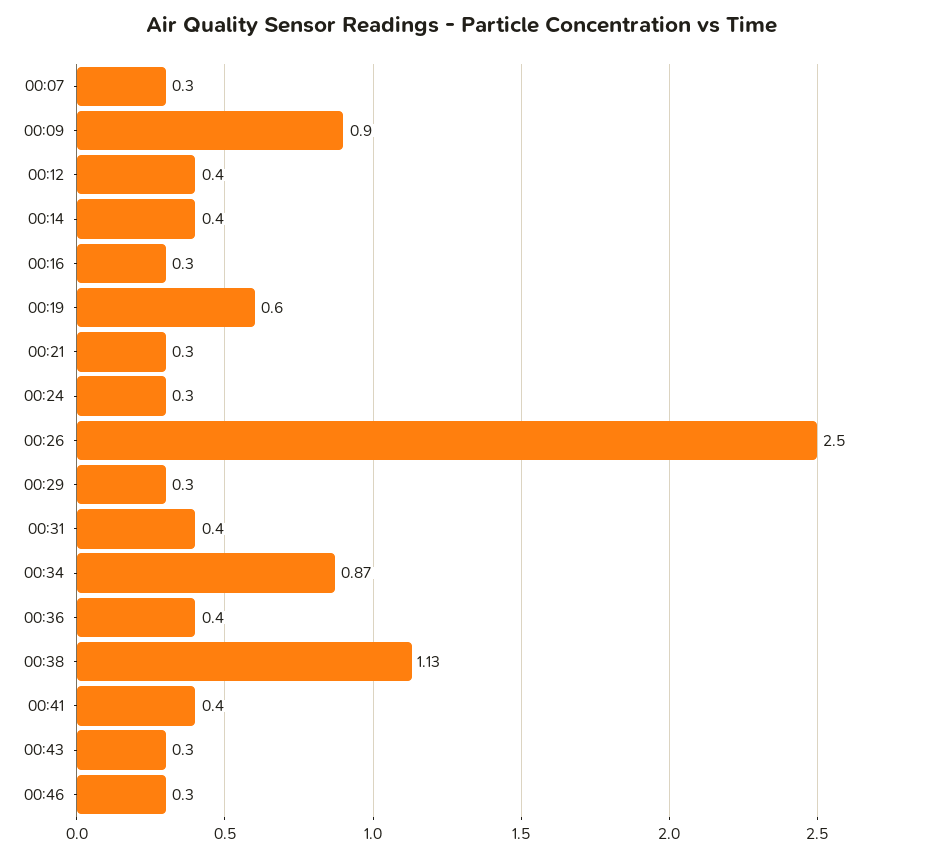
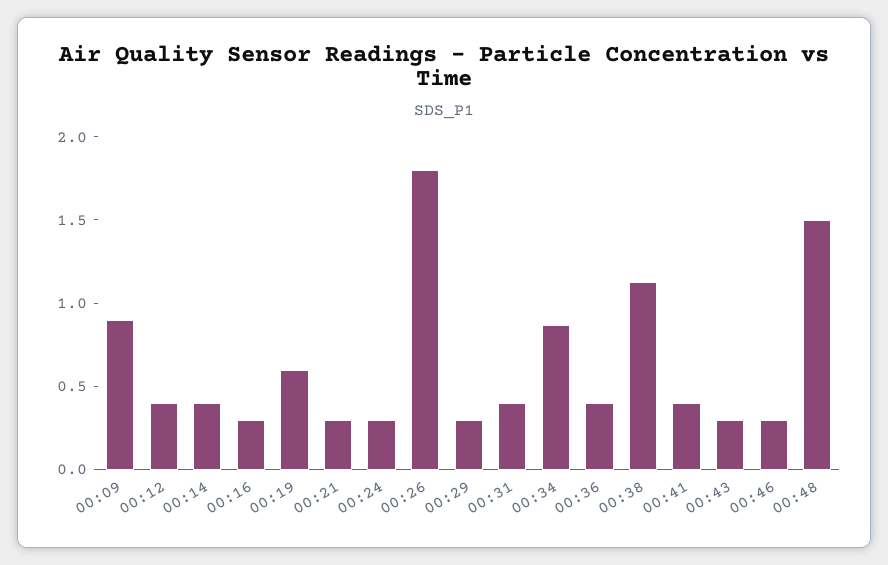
00:07: 0.3 -> none
00:26: 2.5 -> 1.8
00:48: none -> 1.5

